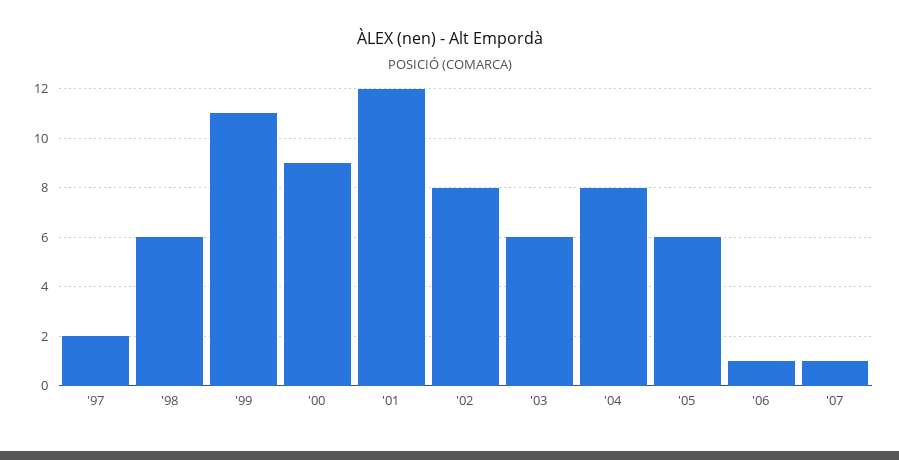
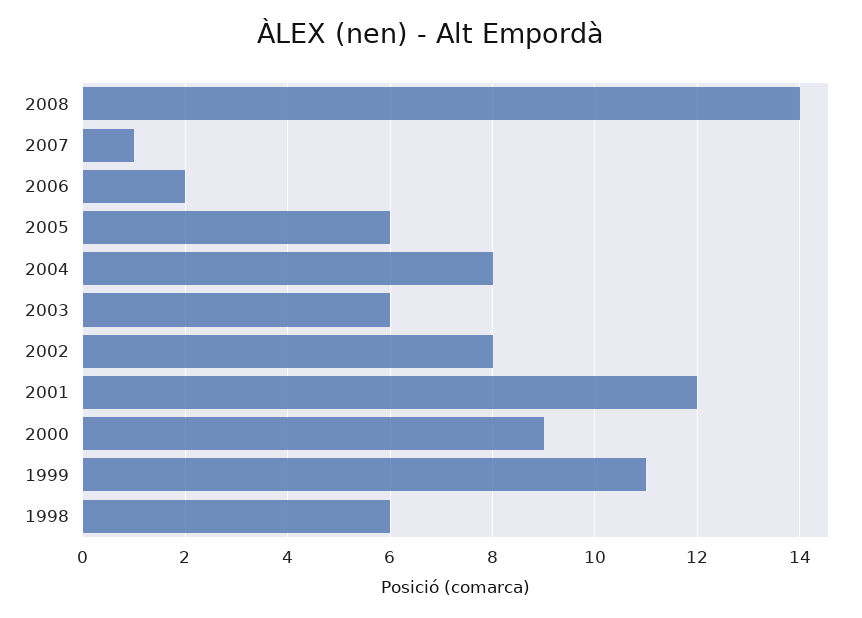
'97: 2 -> none
'06: 1 -> 2
2008: none -> 14

